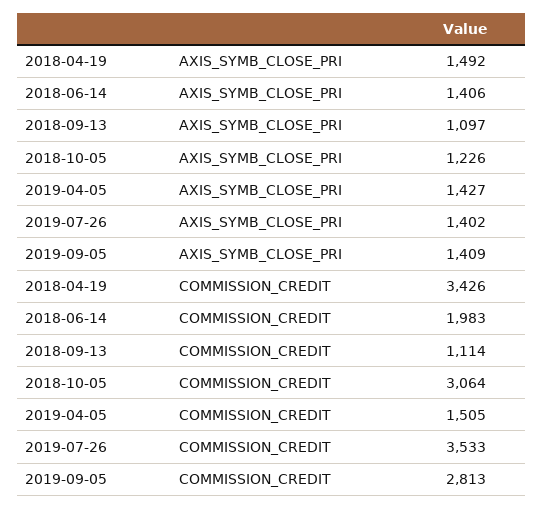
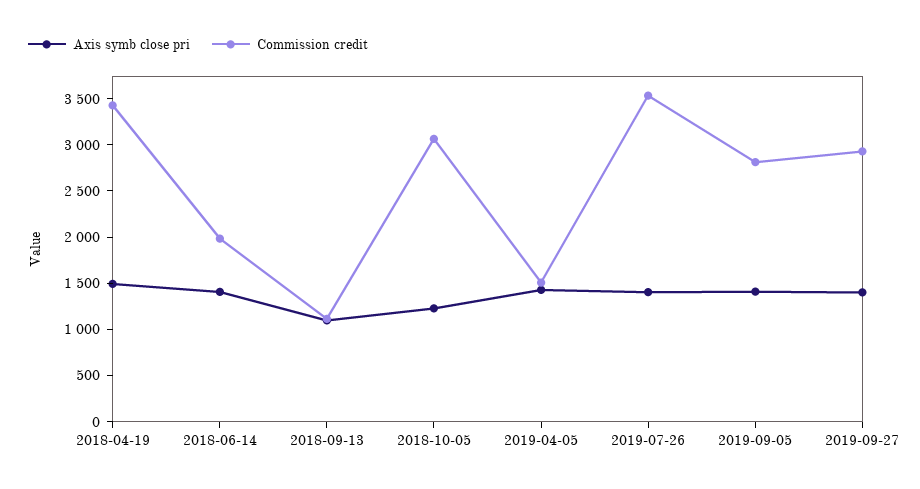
AXIS_SYMB_CLOSE_PRI, 2019-09-27: none -> 1400
COMMISSION_CREDIT, 2019-09-27: none -> 2900

